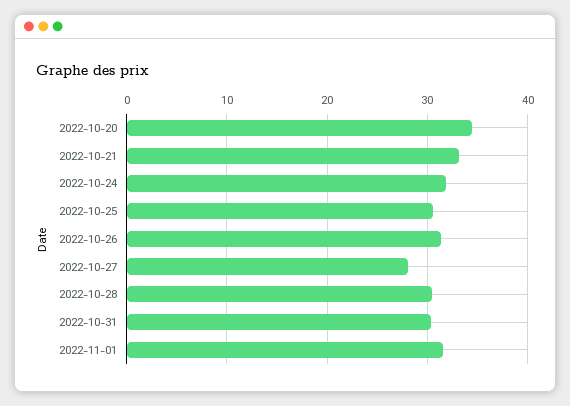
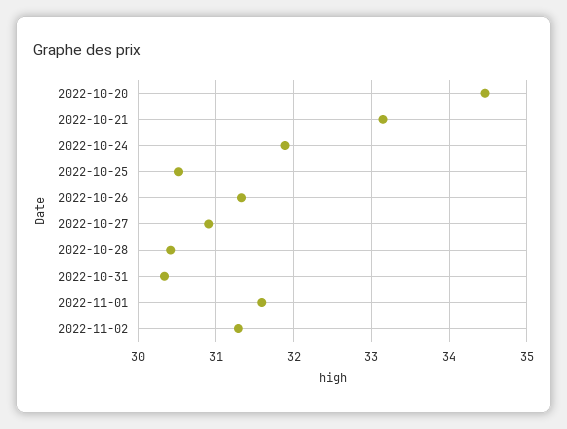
2022-10-27: 28 -> 30.9
2022-11-02: none -> 31.3

